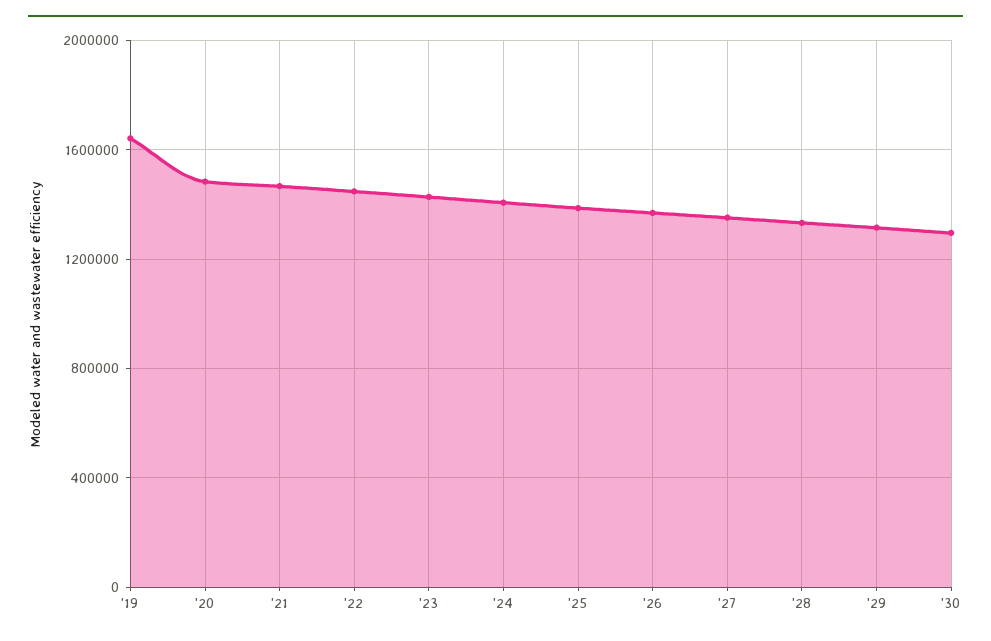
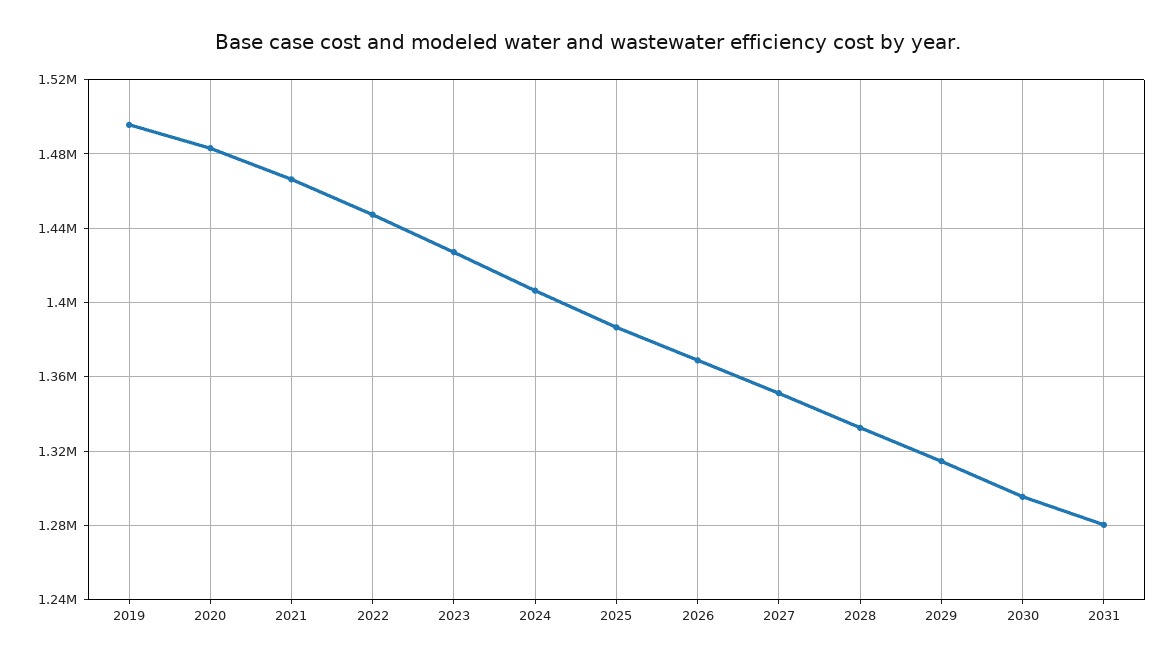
'19: 1650000 -> 1495000
2031: none -> 1280000

